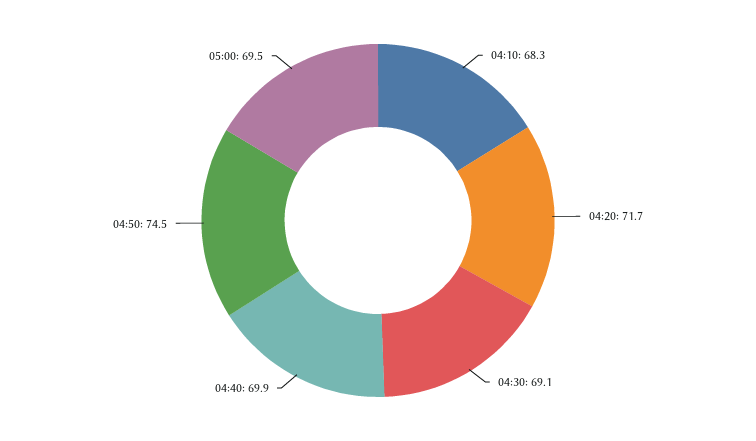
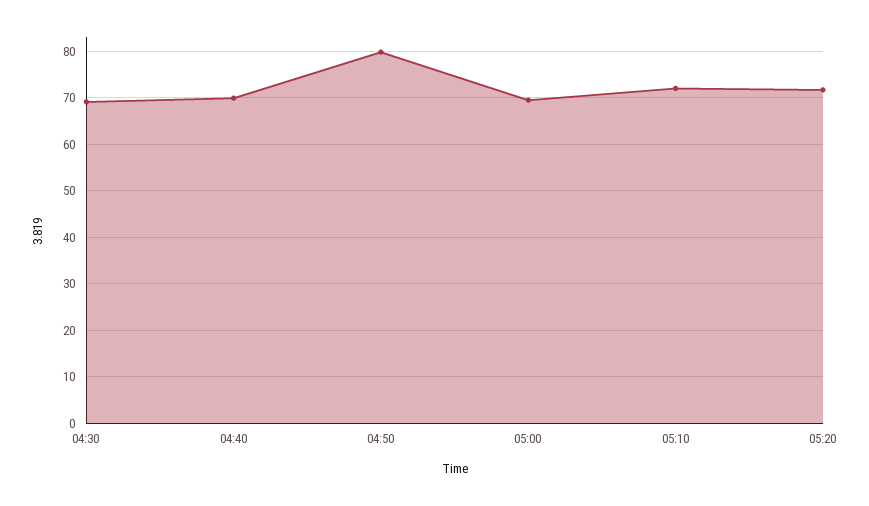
04:10: 68.3 -> none
04:20: 71.7 -> none
04:50: 74.5 -> 80
05:10: none -> 72
05:20: none -> 72

